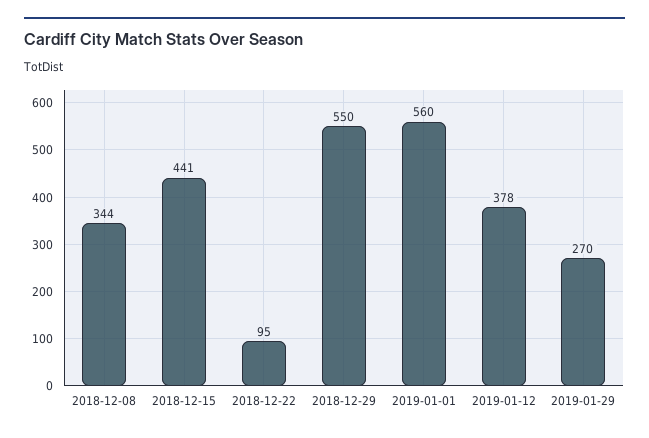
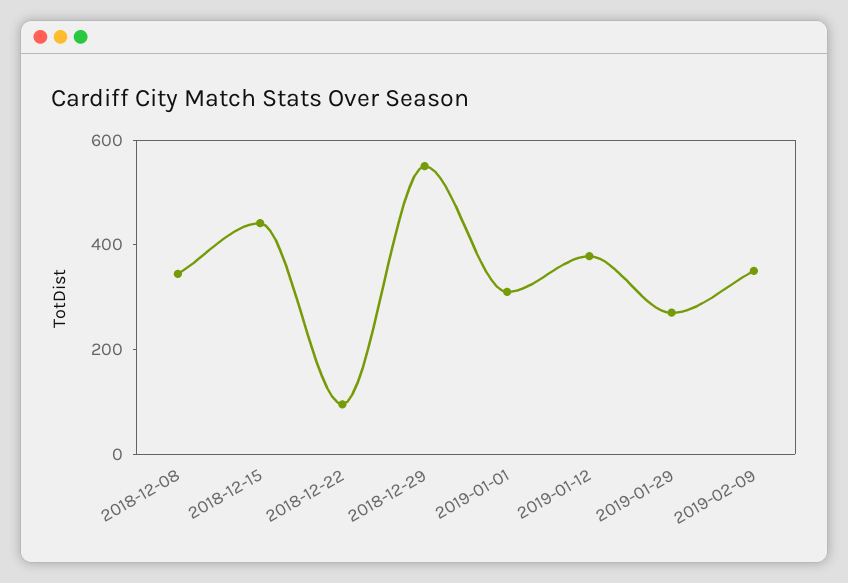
2019-01-01: 560 -> 300
2019-02-09: none -> 350

